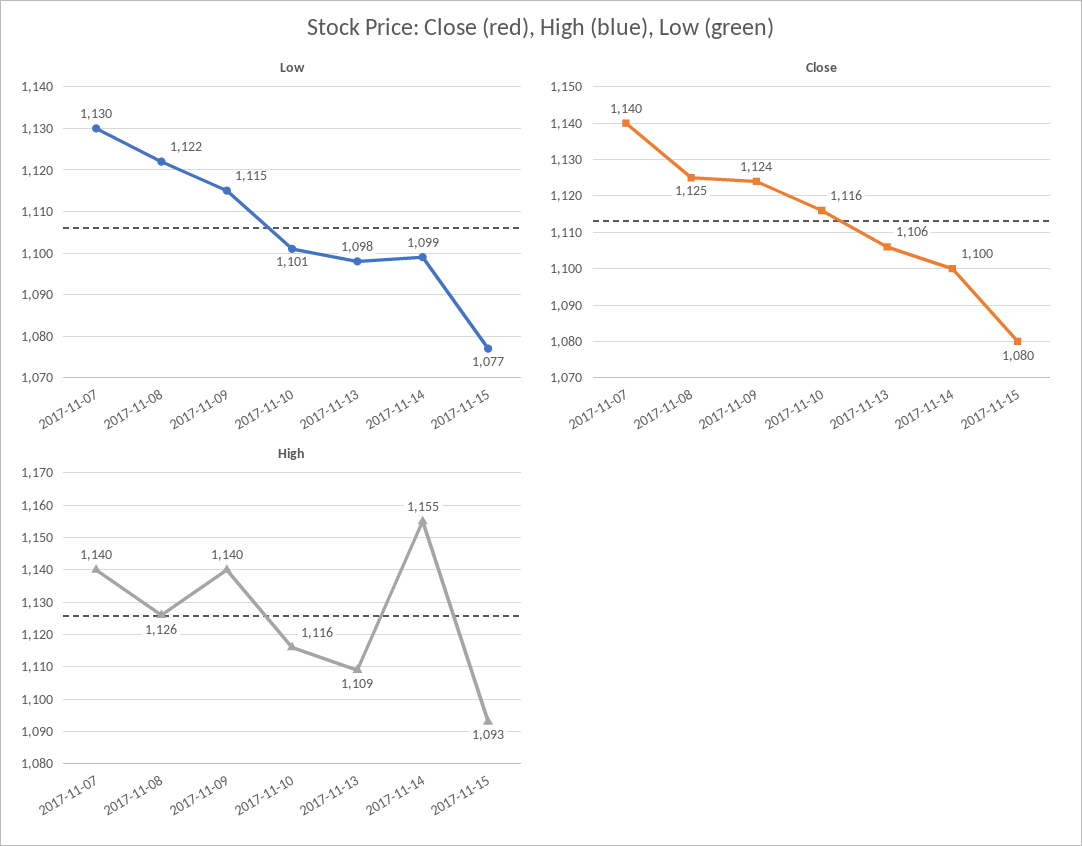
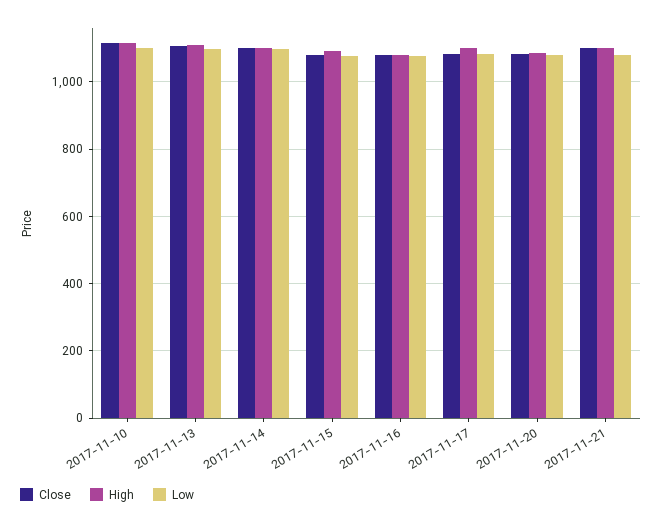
Low, 2017-11-07: 1130 -> none
Low, 2017-11-08: 1122 -> none
Low, 2017-11-09: 1115 -> none
Close, 2017-11-07: 1140 -> none
Close, 2017-11-08: 1125 -> none
Close, 2017-11-09: 1124 -> none
High, 2017-11-07: 1140 -> none
High, 2017-11-08: 1126 -> none
High, 2017-11-09: 1140 -> none
High, 2017-11-14: 1155 -> 1100
Close, 2017-11-16: none -> 1080
High, 2017-11-16: none -> 1080
Low, 2017-11-16: none -> 1080
Close, 2017-11-17: none -> 1080
High, 2017-11-17: none -> 1100
Low, 2017-11-17: none -> 1080
Close, 2017-11-20: none -> 1080
High, 2017-11-20: none -> 1080
Low, 2017-11-20: none -> 1080
Close, 2017-11-21: none -> 1100
High, 2017-11-21: none -> 1100
Low, 2017-11-21: none -> 1080

